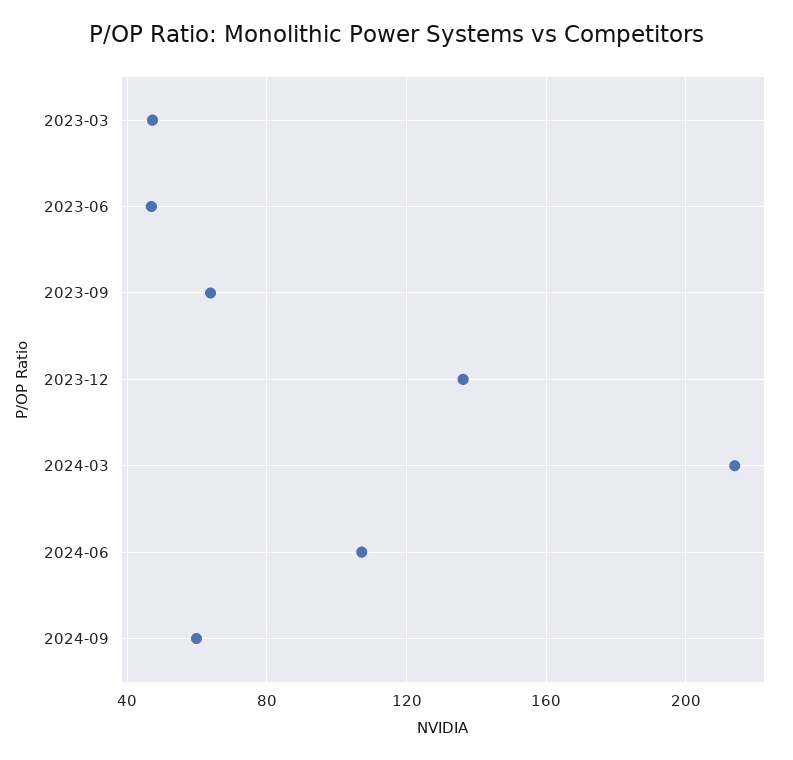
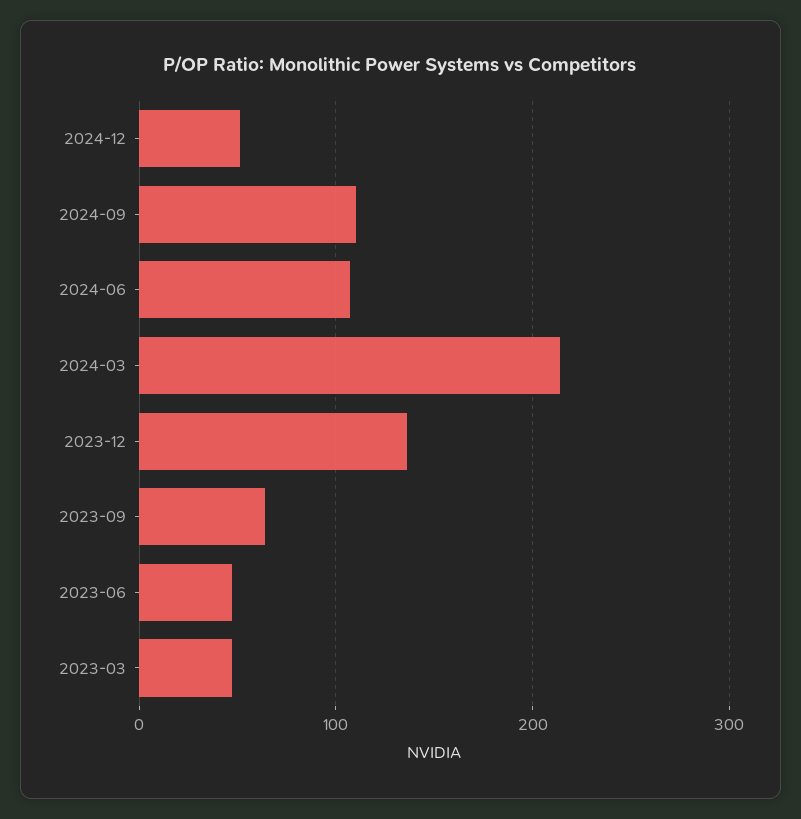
2024-09: 60 -> 110
2024-12: none -> 50

